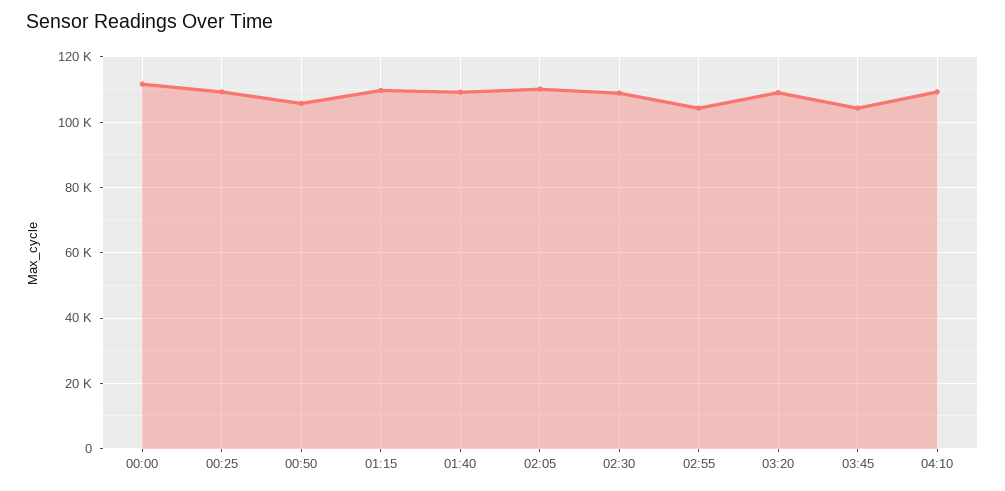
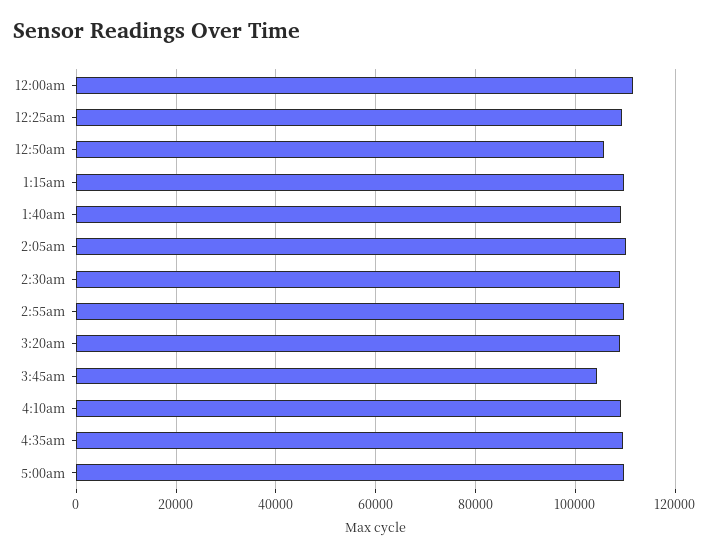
02:55: 104000 -> 110000
4:35am: none -> 110000
5:00am: none -> 110000

